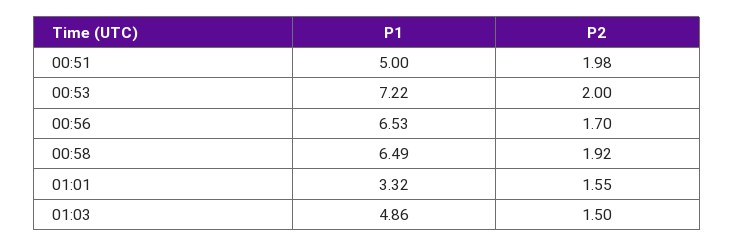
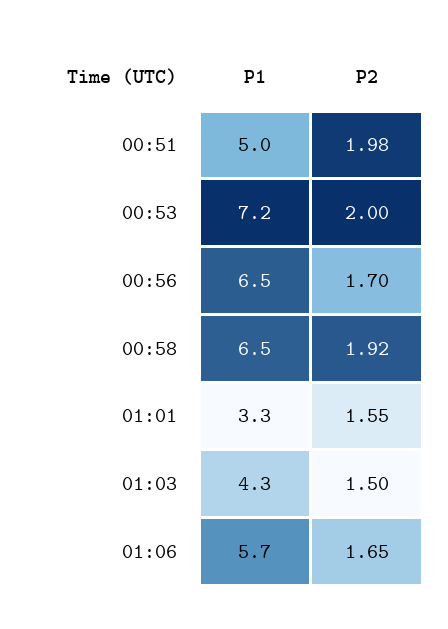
P1, 01:03: 4.86 -> 4.3
P1, 01:06: none -> 5.7
P2, 01:06: none -> 1.65

